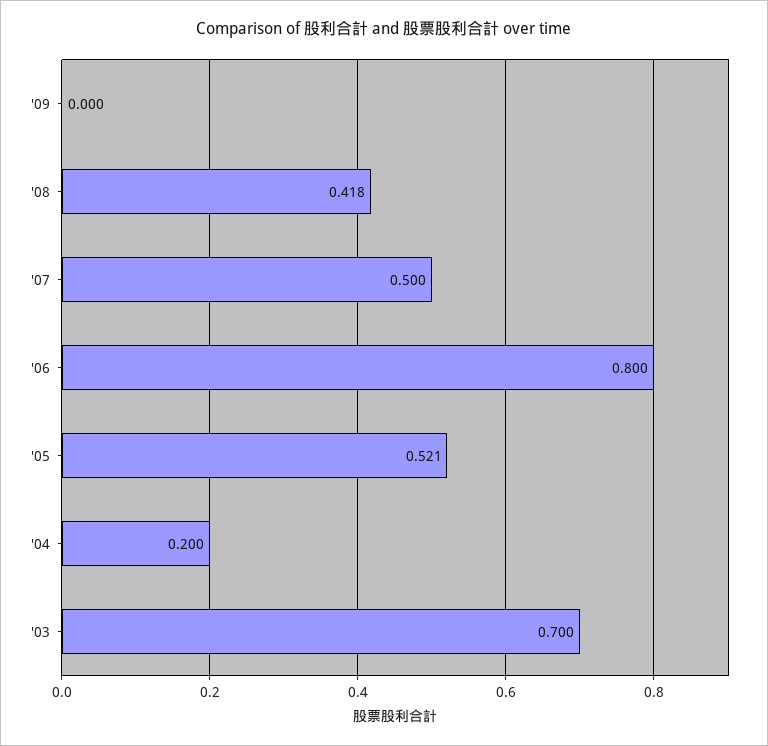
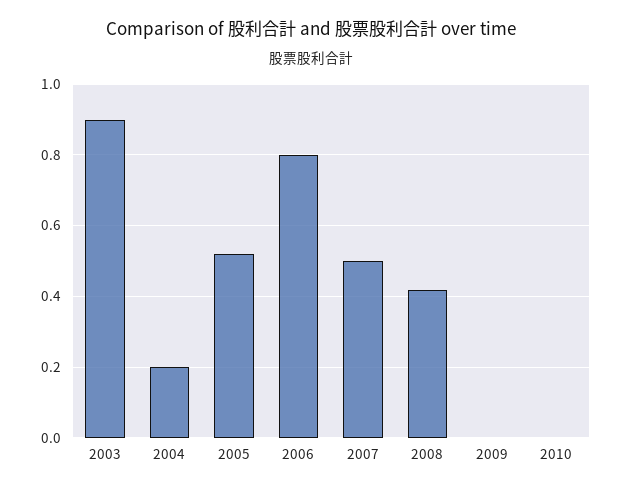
'03: 0.7 -> 0.9
2010: none -> 0

